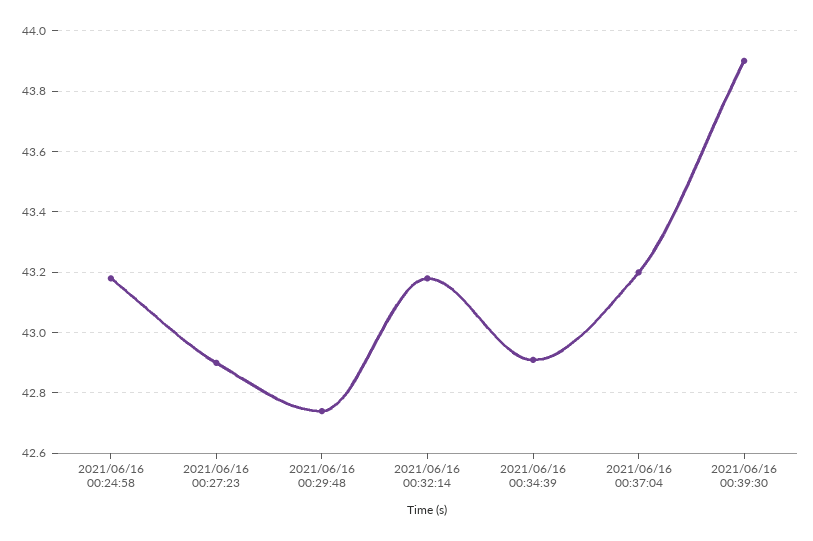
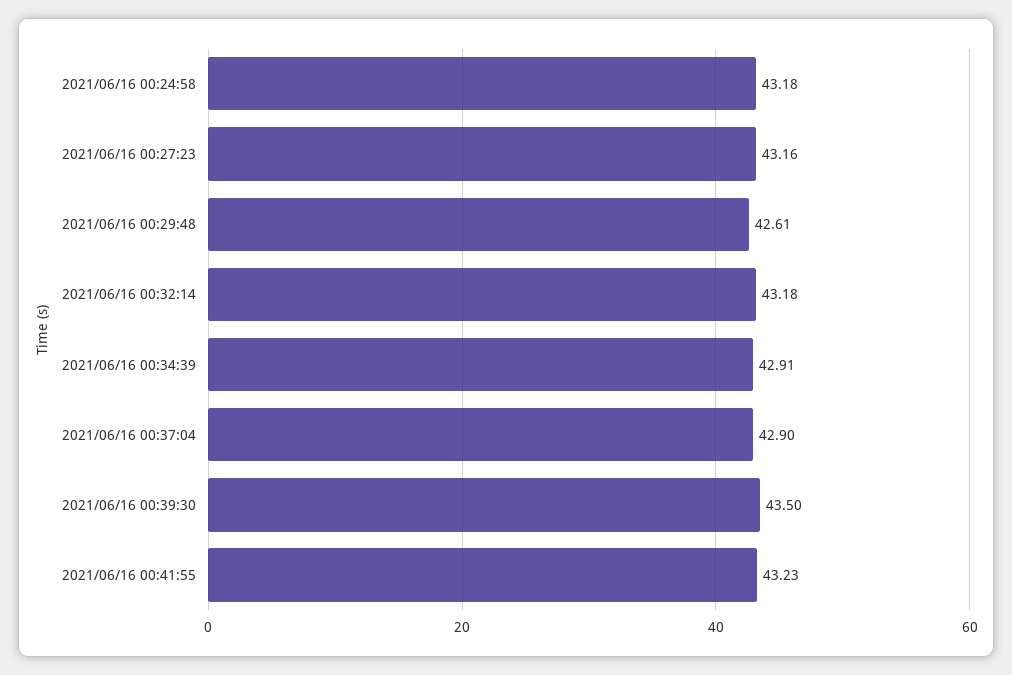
2021/06/16 00:27:23: 42.9 -> 43.16
2021/06/16 00:29:48: 42.75 -> 42.61
2021/06/16 00:37:04: 43.2 -> 42.9
2021/06/16 00:39:30: 43.9 -> 43.5
2021/06/16 00:41:55: none -> 43.23

